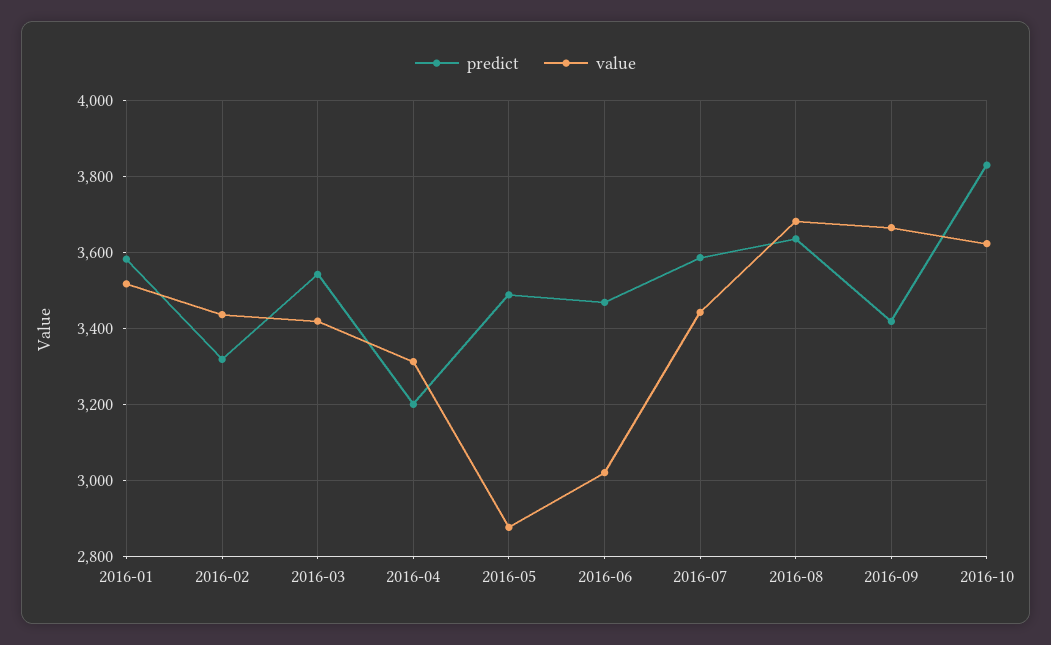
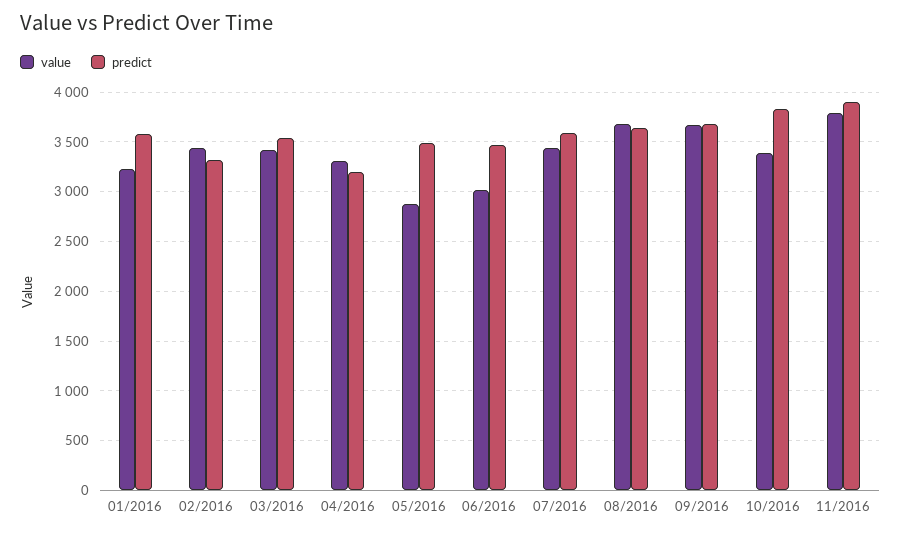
value, 2016-01: 3520 -> 3200
predict, 2016-09: 3420 -> 3700
value, 2016-10: 3620 -> 3400
value, 11/2016: none -> 3800
predict, 11/2016: none -> 3900

